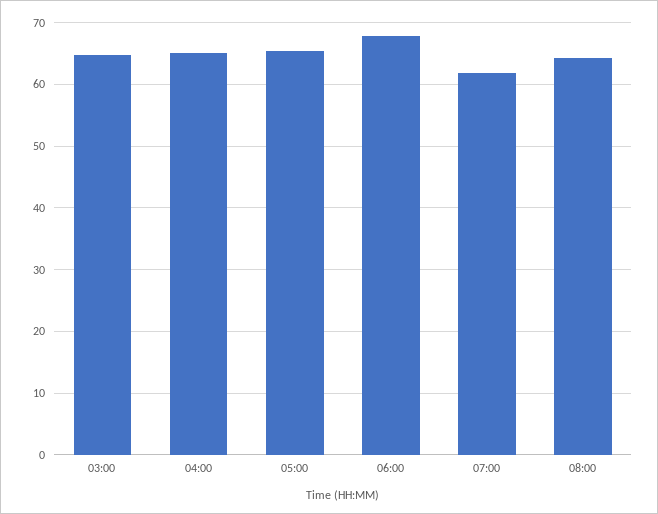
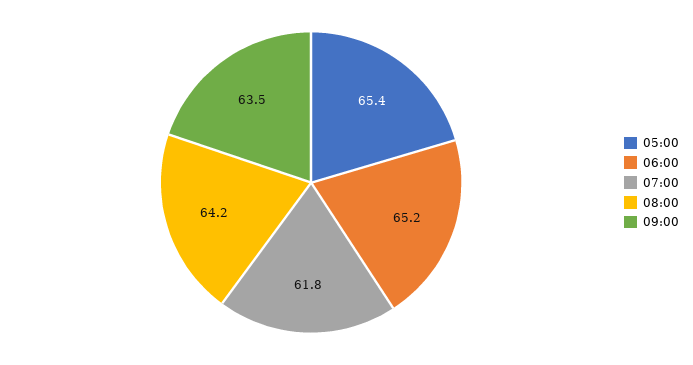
03:00: 65 -> none
04:00: 65 -> none
06:00: 68 -> 65.2
09:00: none -> 63.5

